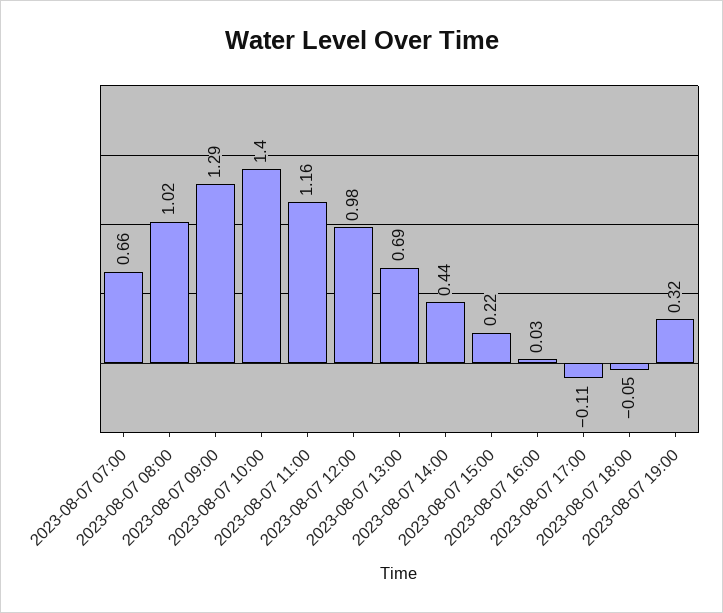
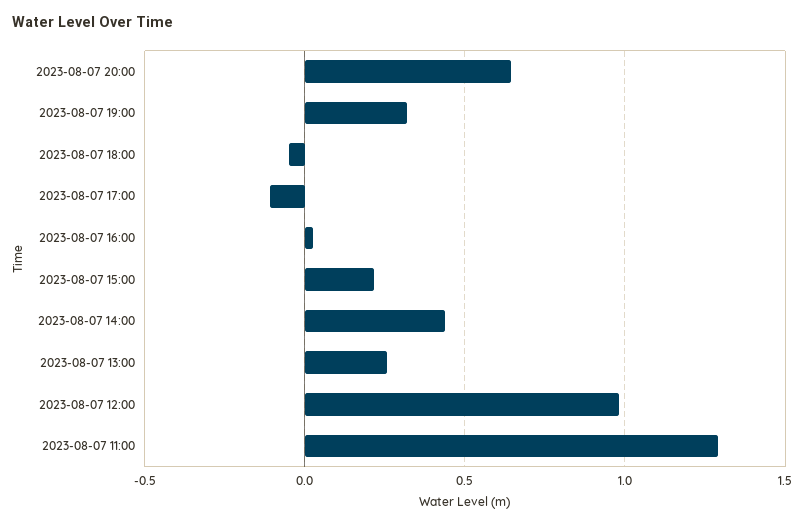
2023-08-07 07:00: 0.66 -> none
2023-08-07 08:00: 1.02 -> none
2023-08-07 09:00: 1.29 -> none
2023-08-07 10:00: 1.4 -> none
2023-08-07 11:00: 1.16 -> 1.3
2023-08-07 13:00: 0.69 -> 0.25
2023-08-07 20:00: none -> 0.65

